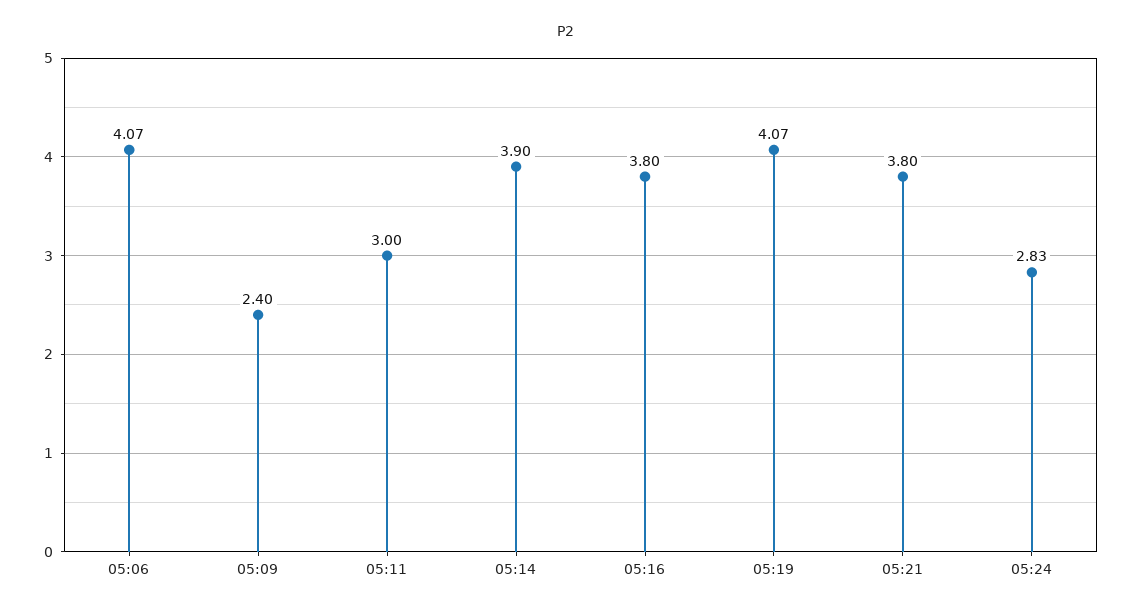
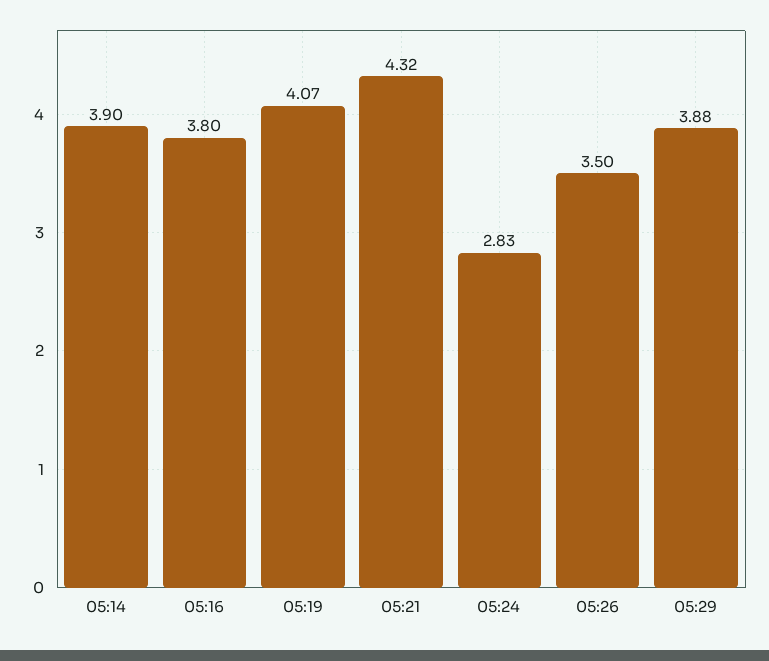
05:06: 4.07 -> none
05:09: 2.4 -> none
05:11: 3 -> none
05:21: 3.8 -> 4.32
05:26: none -> 3.5
05:29: none -> 3.88

